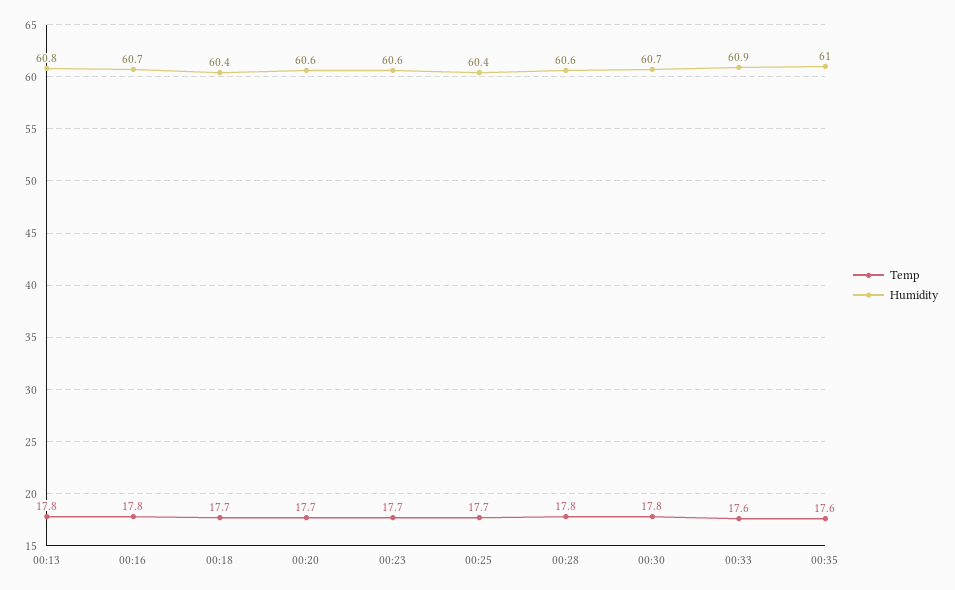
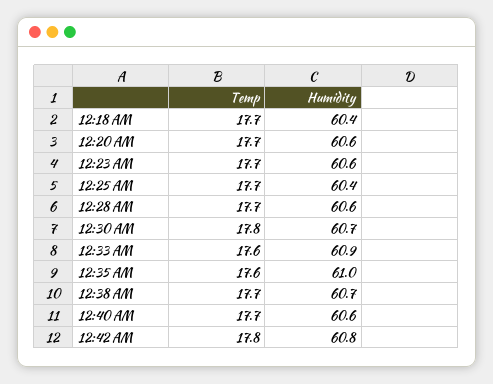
Temp, 00:13: 17.8 -> none
Humidity, 00:13: 60.8 -> none
Temp, 00:16: 17.8 -> none
Humidity, 00:16: 60.7 -> none
Temp, 00:28: 17.8 -> 17.7
Temp, 12:38 AM: none -> 17.7
Humidity, 12:38 AM: none -> 60.7
Temp, 12:40 AM: none -> 17.7
Humidity, 12:40 AM: none -> 60.6
Temp, 12:42 AM: none -> 17.8
Humidity, 12:42 AM: none -> 60.8

